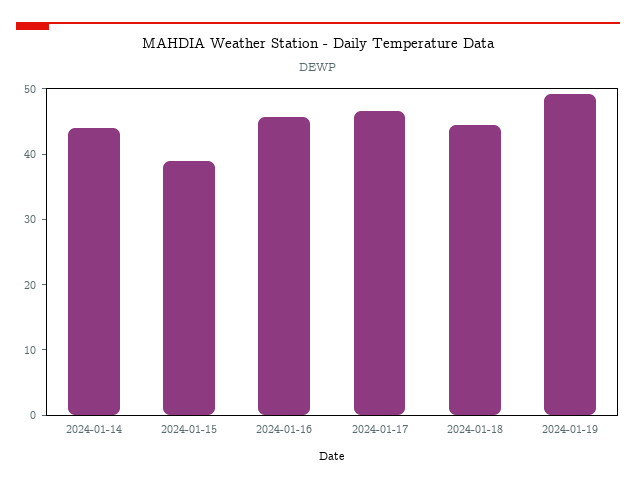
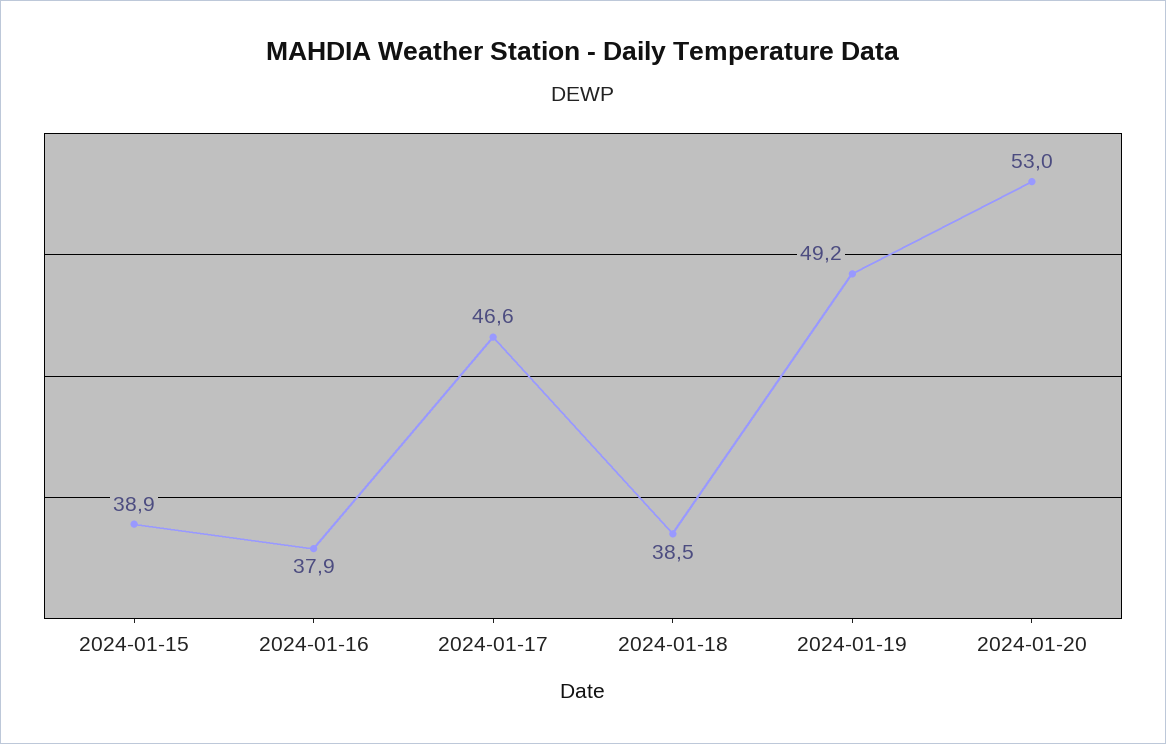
2024-01-14: 44 -> none
2024-01-16: 46 -> 37.9
2024-01-18: 44 -> 38.5
2024-01-20: none -> 53

